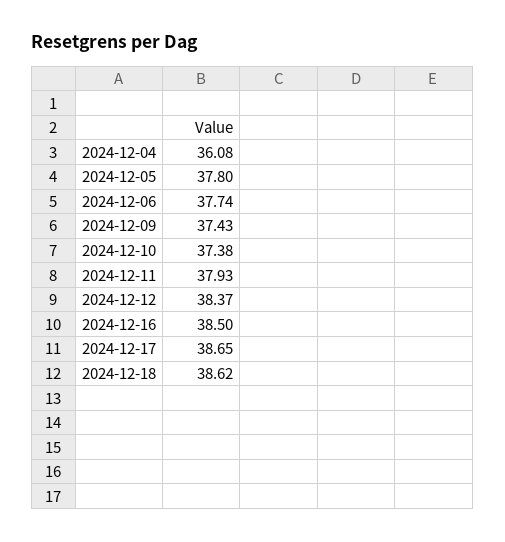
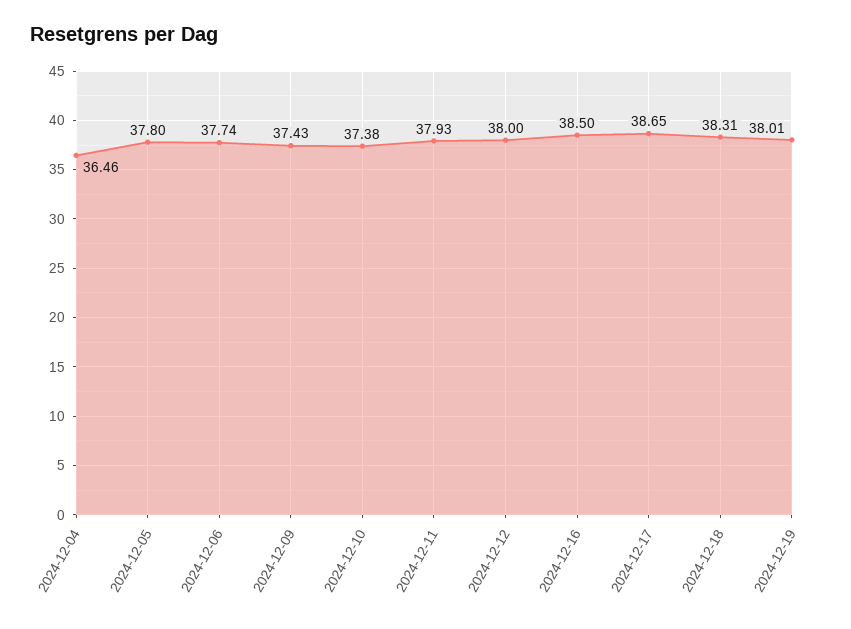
2024-12-04: 36.08 -> 36.46
2024-12-12: 38.37 -> 38
2024-12-18: 38.62 -> 38.31
2024-12-19: none -> 38.01

